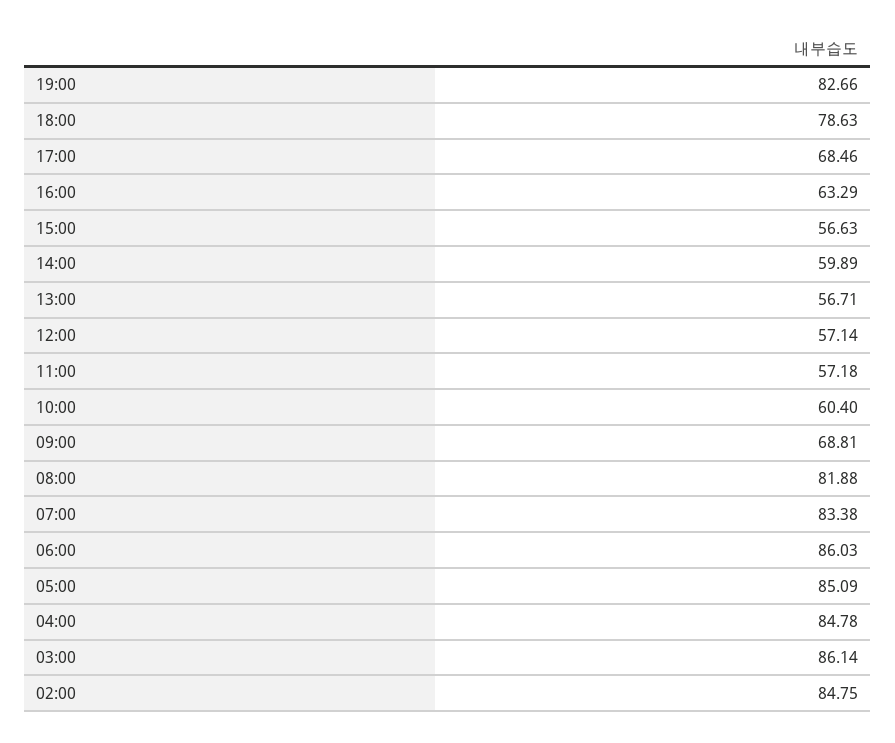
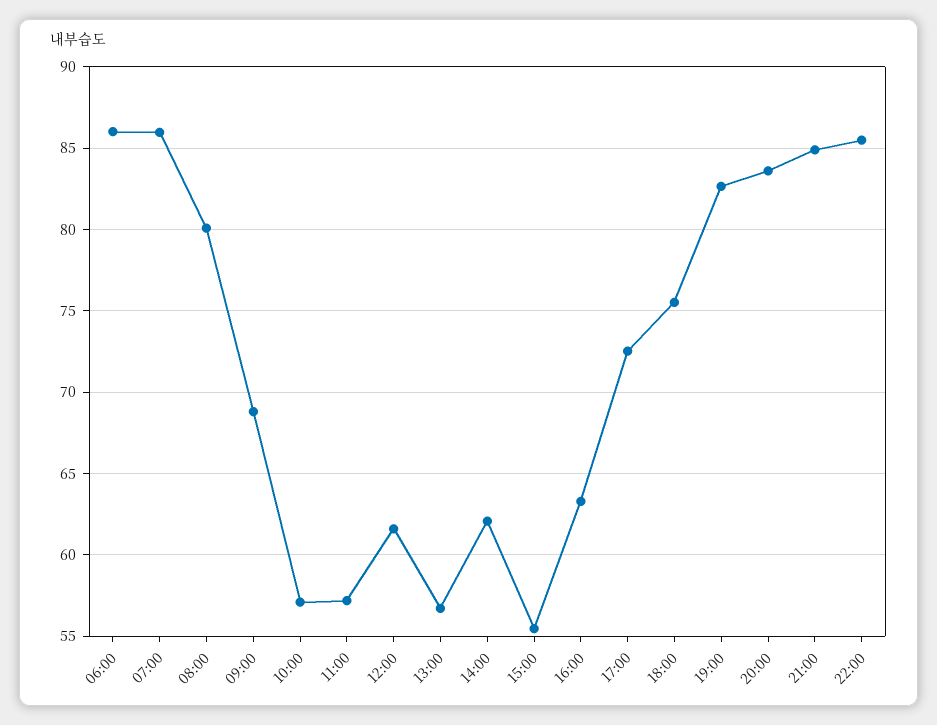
18:00: 78.63 -> 75.5
17:00: 68.46 -> 72.5
15:00: 56.63 -> 55.5
14:00: 59.89 -> 62
12:00: 57.14 -> 61.5
10:00: 60.4 -> 57
08:00: 81.88 -> 80
07:00: 83.38 -> 86
05:00: 85.09 -> none
04:00: 84.78 -> none
03:00: 86.14 -> none
02:00: 84.75 -> none
20:00: none -> 83.5
21:00: none -> 85
22:00: none -> 85.5

